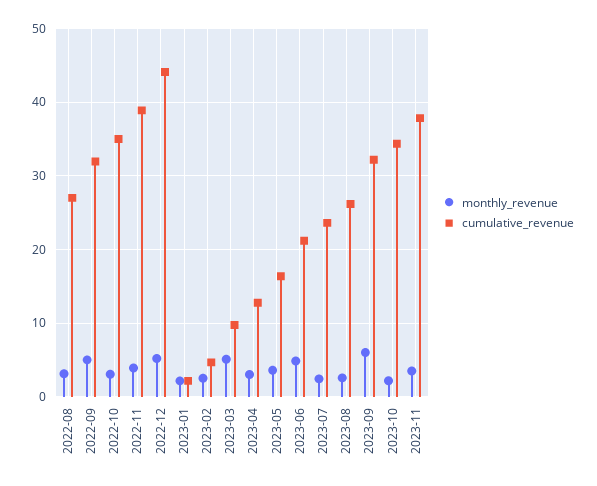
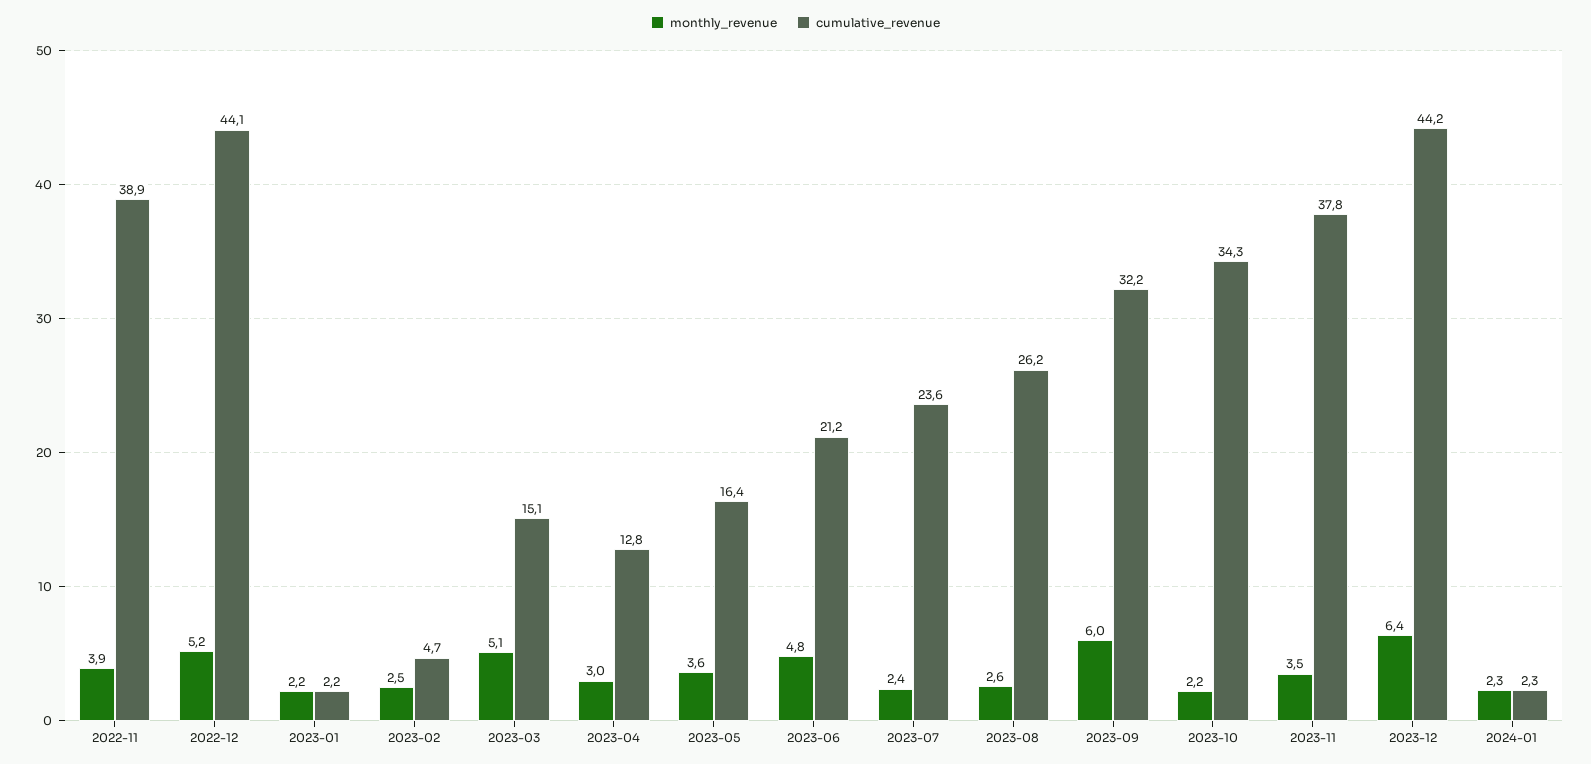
monthly_revenue, 2022-08: 3 -> none
cumulative_revenue, 2022-08: 27 -> none
monthly_revenue, 2022-09: 5 -> none
cumulative_revenue, 2022-09: 32 -> none
monthly_revenue, 2022-10: 3 -> none
cumulative_revenue, 2022-10: 35 -> none
cumulative_revenue, 2023-03: 10 -> 15.1
monthly_revenue, 2023-12: none -> 6.4
cumulative_revenue, 2023-12: none -> 44.2
monthly_revenue, 2024-01: none -> 2.3
cumulative_revenue, 2024-01: none -> 2.3

